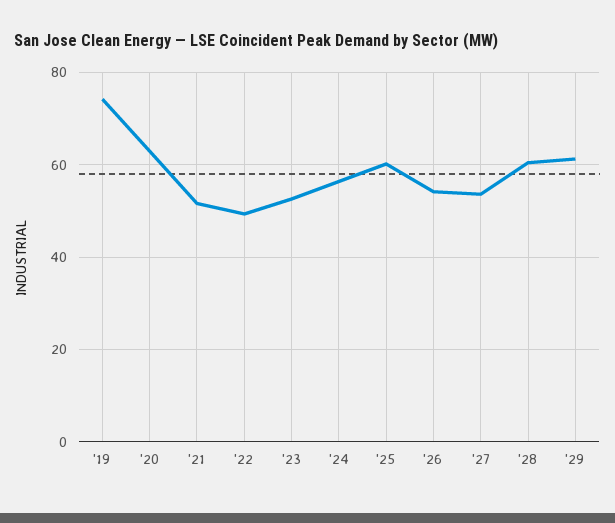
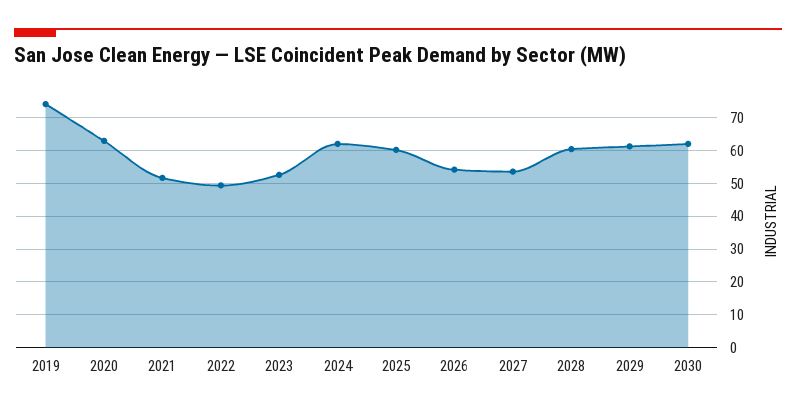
'24: 56 -> 62
2030: none -> 62

